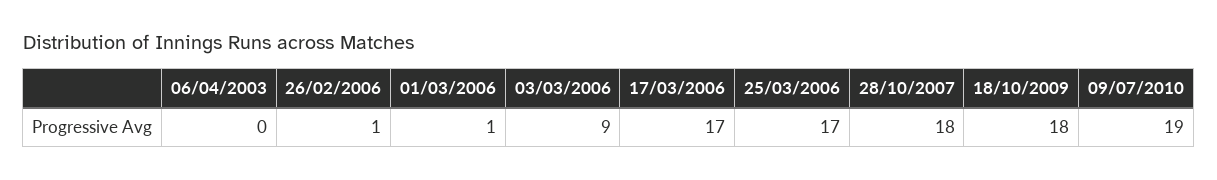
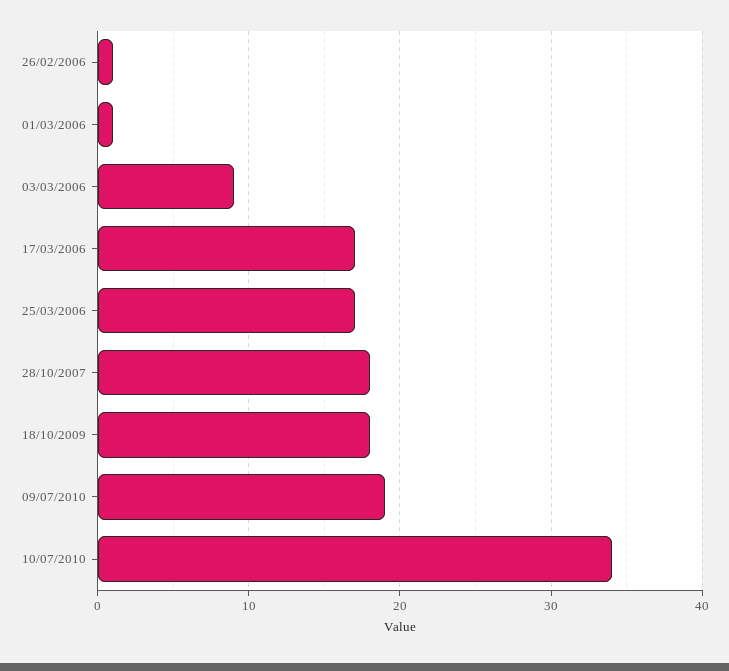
06/04/2003: 0 -> none
10/07/2010: none -> 34

